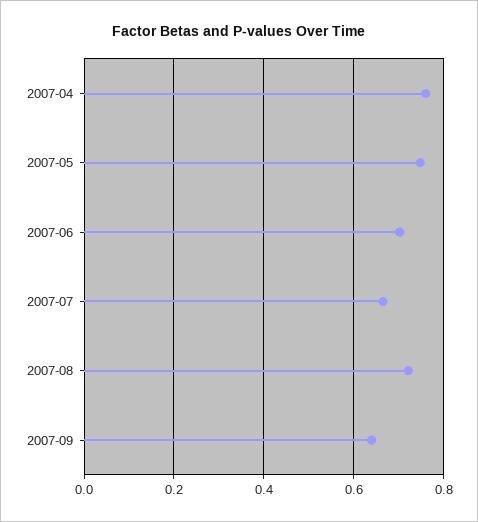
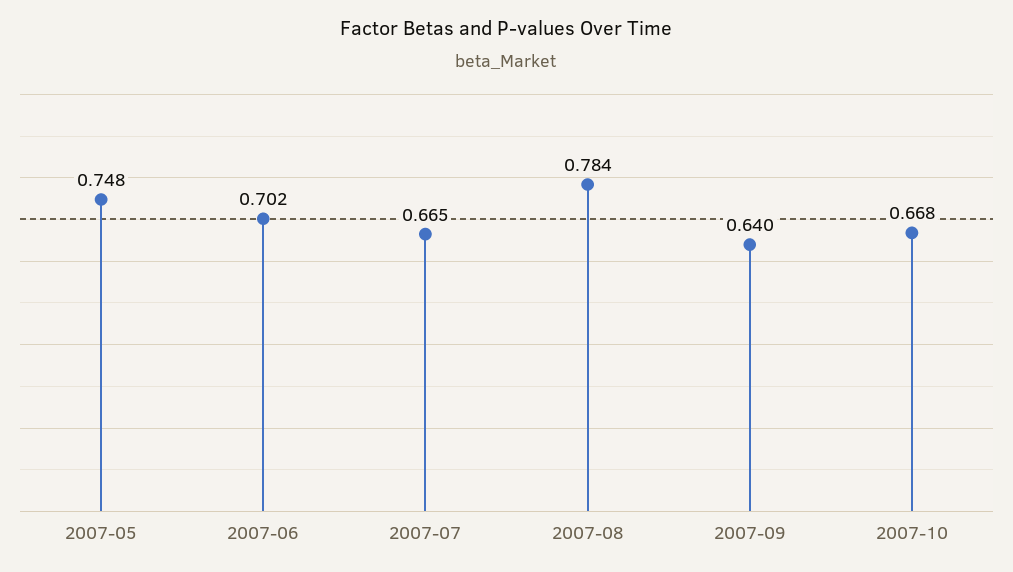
2007-04: 0.76 -> none
2007-08: 0.72 -> 0.784
2007-10: none -> 0.668

